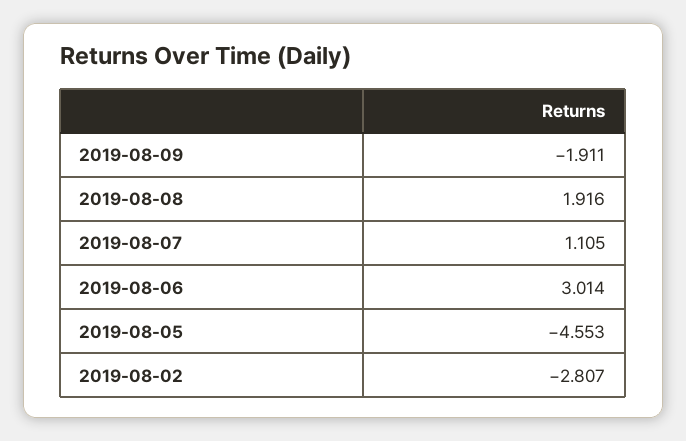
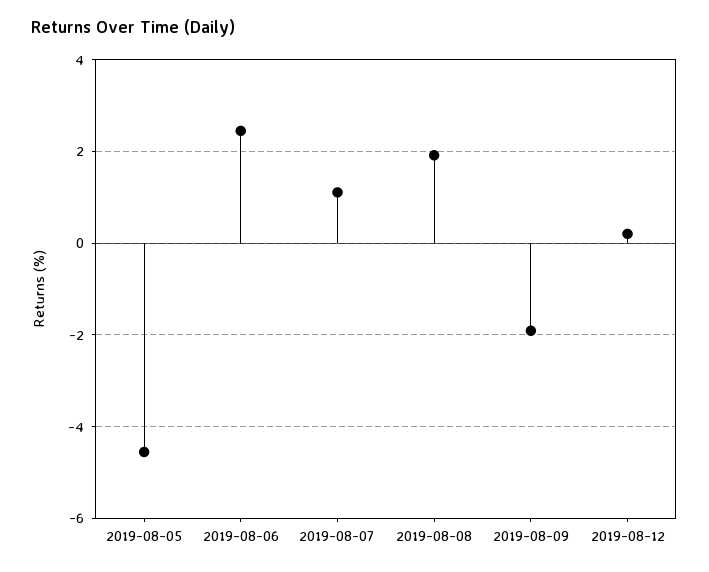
2019-08-06: 3.014 -> 2.4
2019-08-02: -2.807 -> none
2019-08-12: none -> 0.2

